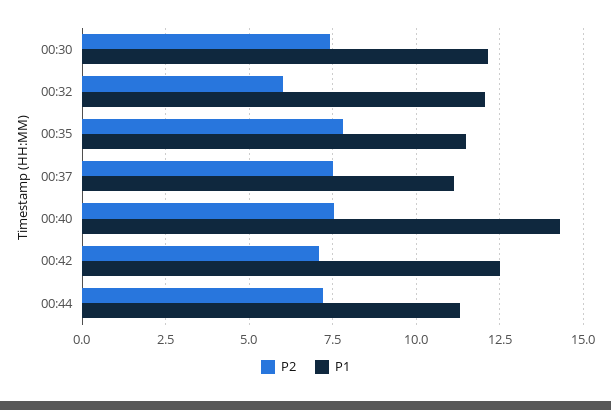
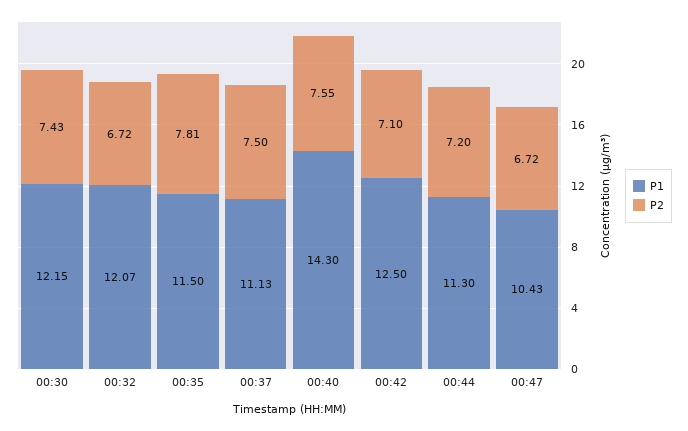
P2, 00:32: 6 -> 6.72
P1, 00:47: none -> 10.43
P2, 00:47: none -> 6.72

